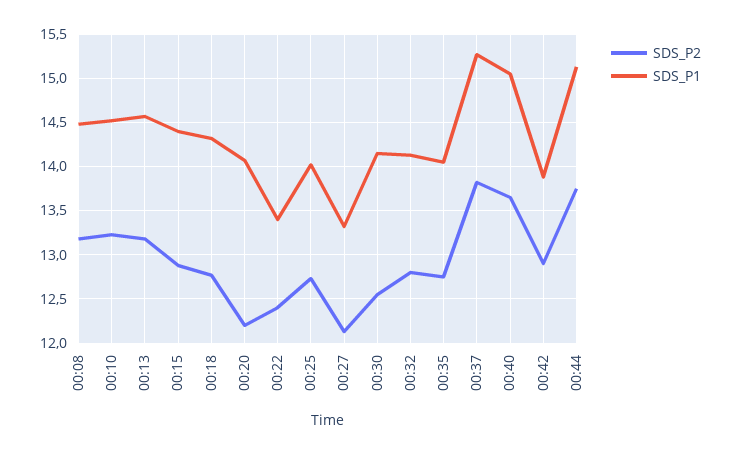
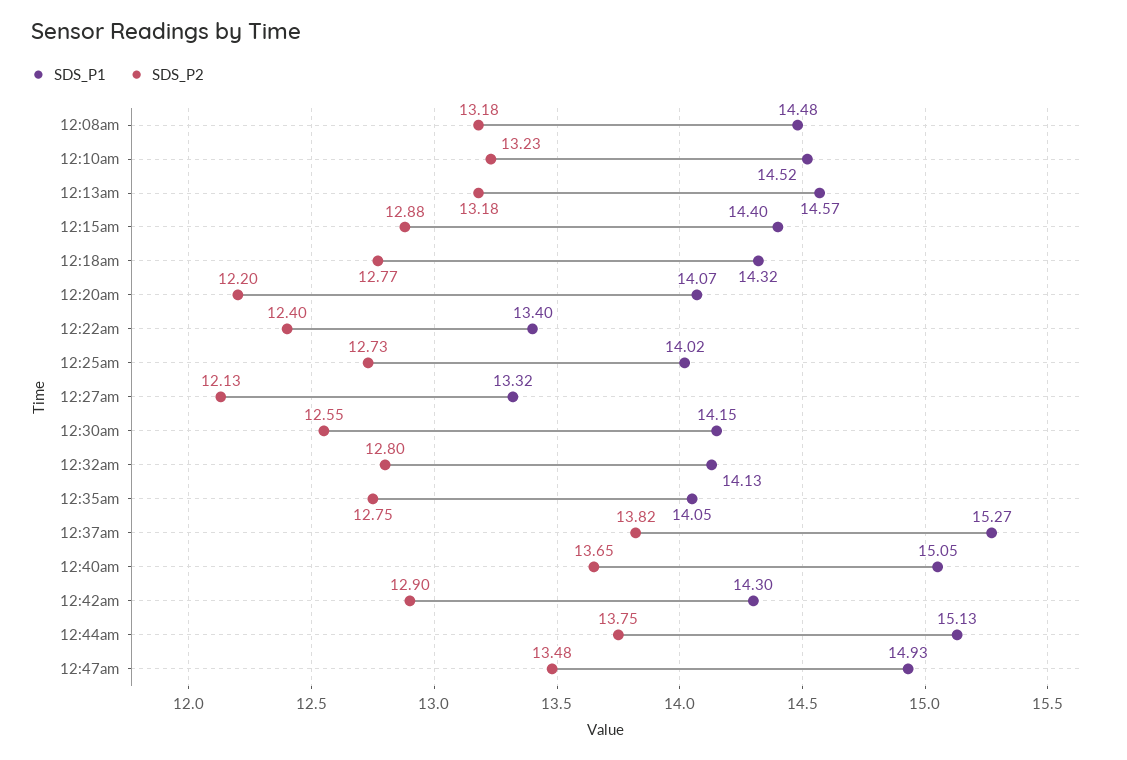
SDS_P1, 00:42: 13.9 -> 14.3
SDS_P1, 12:47am: none -> 14.93
SDS_P2, 12:47am: none -> 13.48

